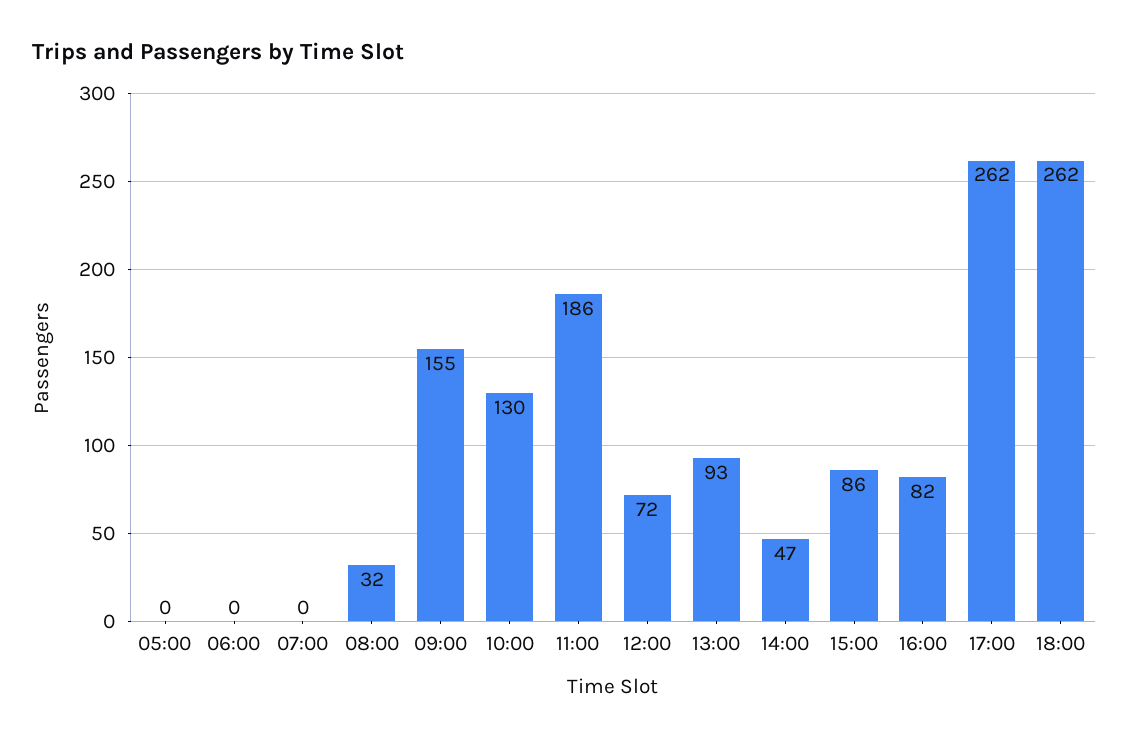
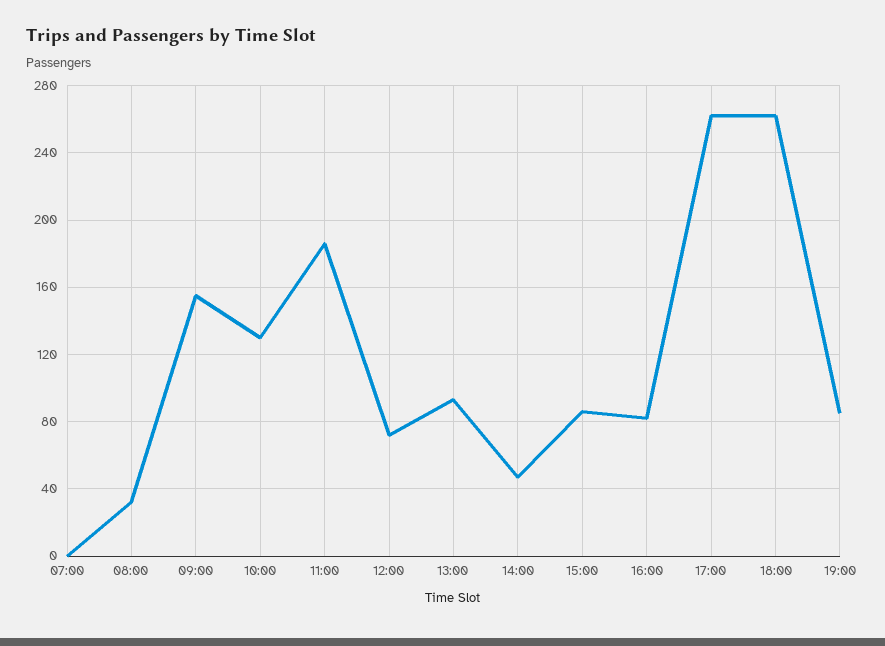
05:00: 0 -> none
06:00: 0 -> none
19:00: none -> 85

